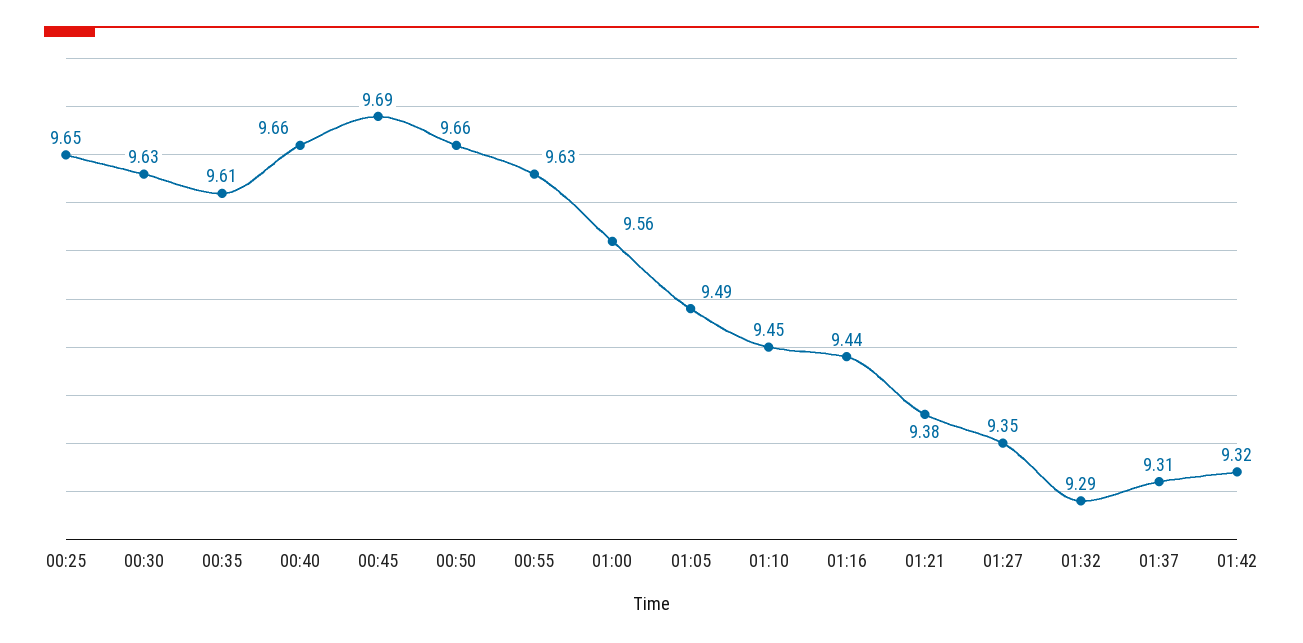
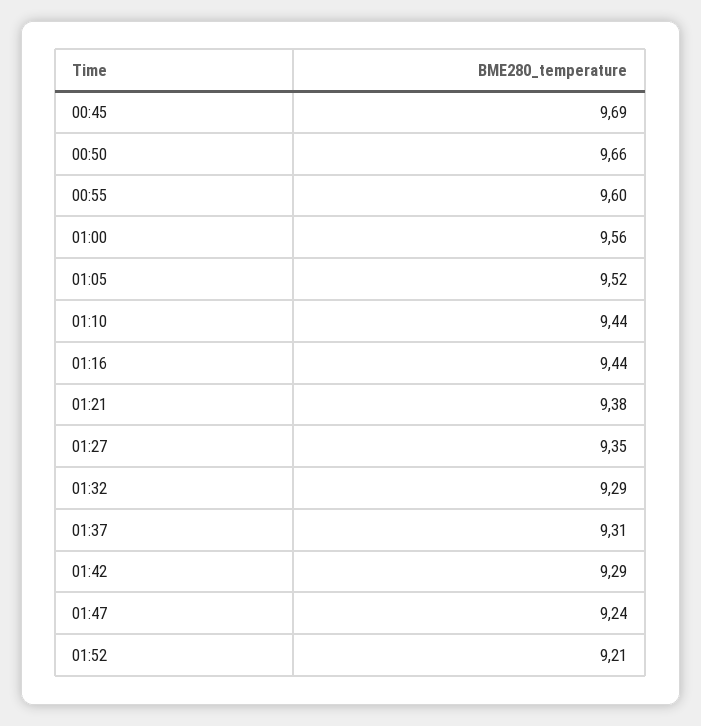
00:25: 9.65 -> none
00:30: 9.63 -> none
00:35: 9.61 -> none
00:40: 9.66 -> none
00:55: 9.63 -> 9.6
01:05: 9.49 -> 9.52
01:10: 9.45 -> 9.44
01:42: 9.32 -> 9.29
01:47: none -> 9.24
01:52: none -> 9.21

